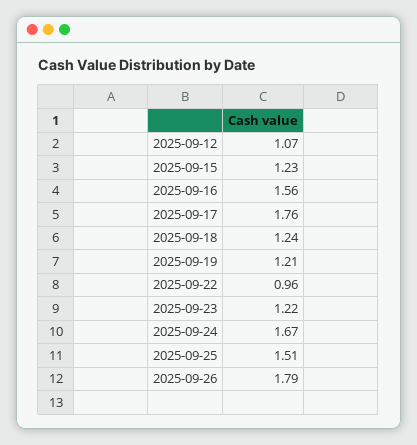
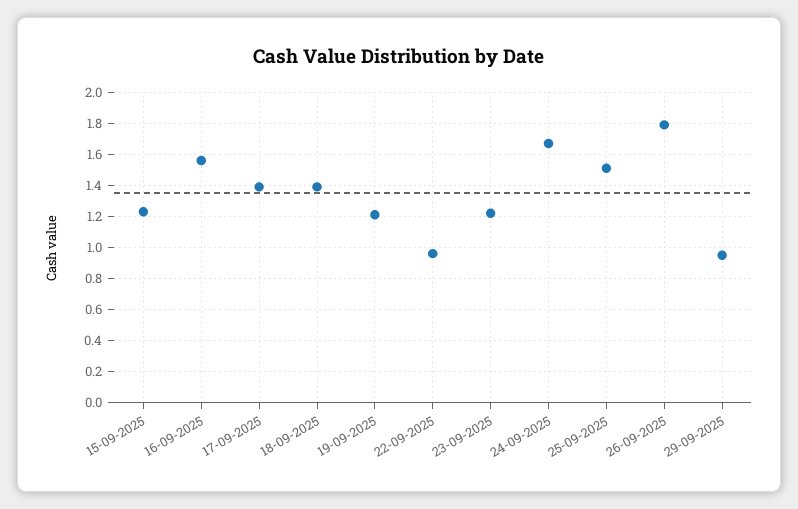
2025-09-12: 1.07 -> none
2025-09-17: 1.76 -> 1.4
2025-09-18: 1.24 -> 1.4
29-09-2025: none -> 0.95

